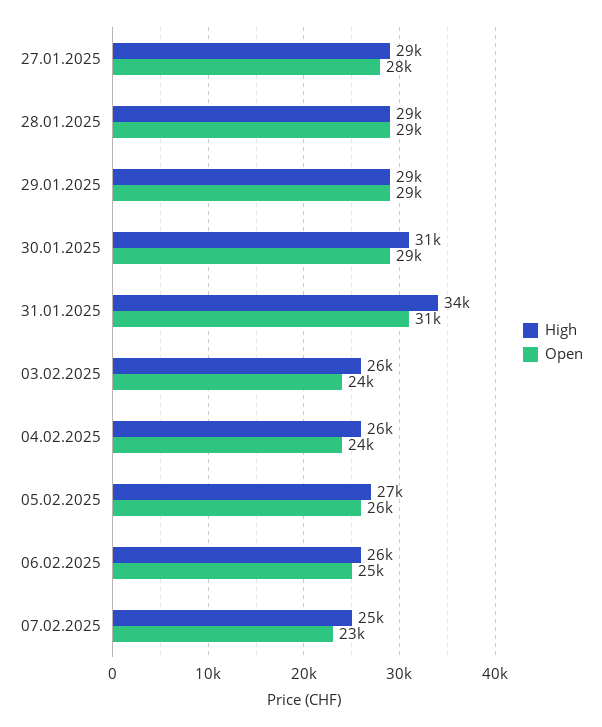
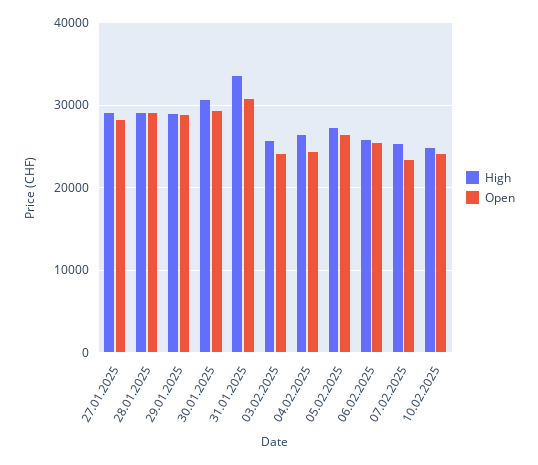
High, 10.02.2025: none -> 25000
Open, 10.02.2025: none -> 24000

